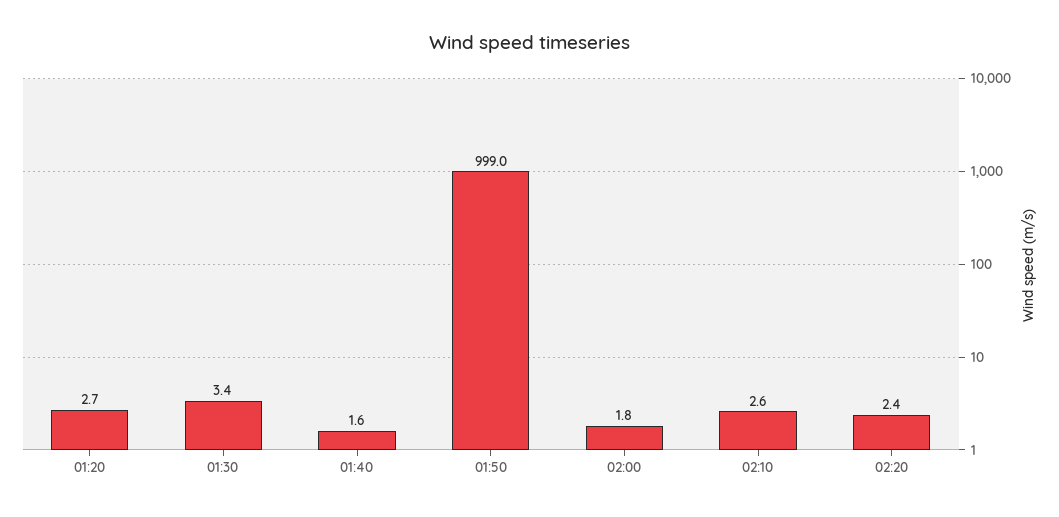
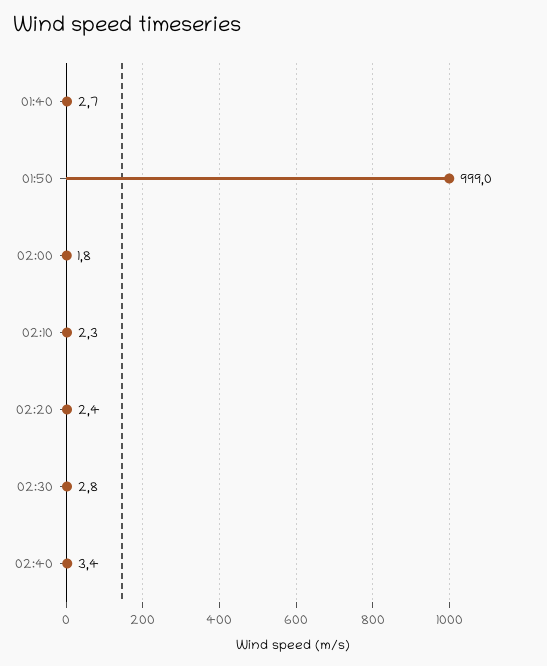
01:20: 2.7 -> none
01:30: 3.4 -> none
01:40: 1.6 -> 2.7
02:10: 2.6 -> 2.3
02:30: none -> 2.8
02:40: none -> 3.4

